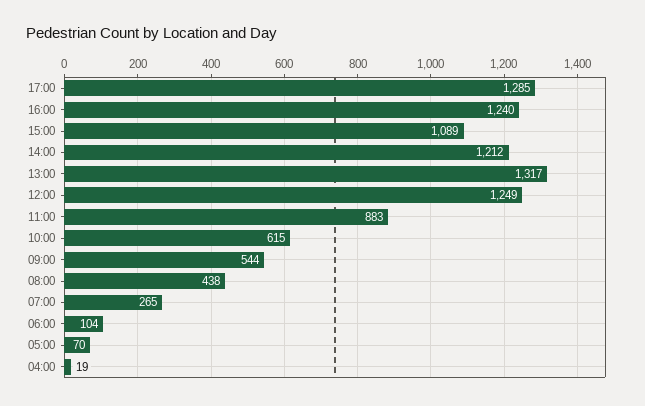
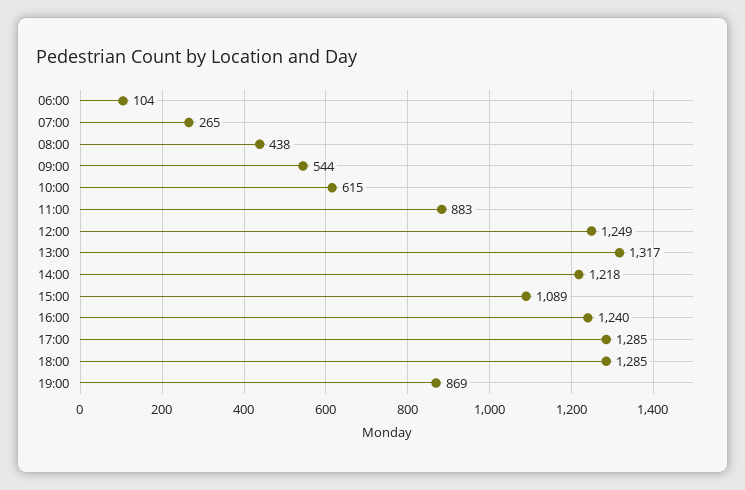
14:00: 1212 -> 1218
05:00: 70 -> none
04:00: 19 -> none
18:00: none -> 1285
19:00: none -> 869

